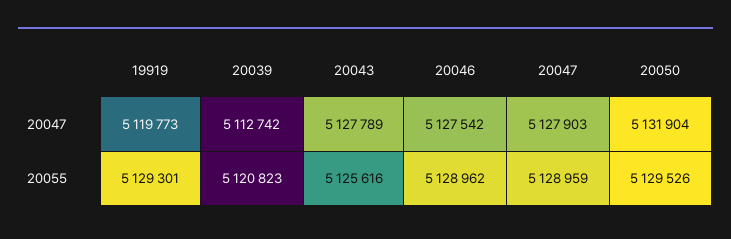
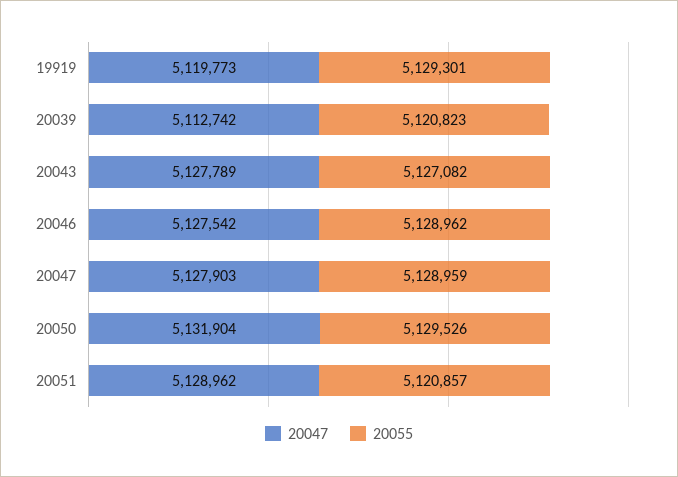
20055, 20043: 5125616 -> 5127082
20047, 20051: none -> 5128962
20055, 20051: none -> 5120857

